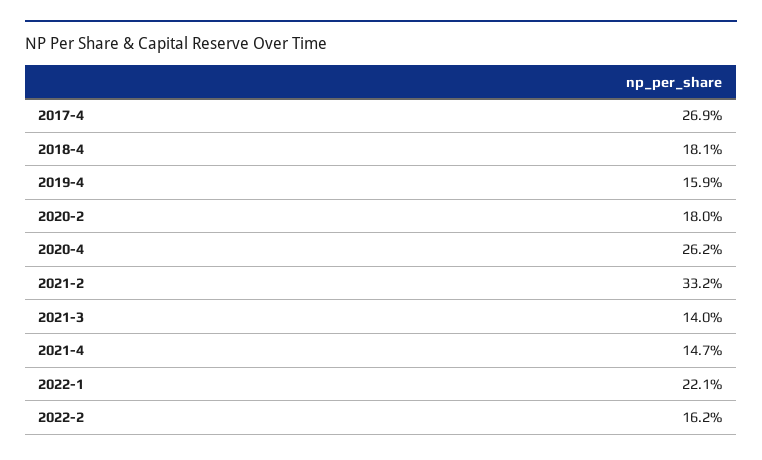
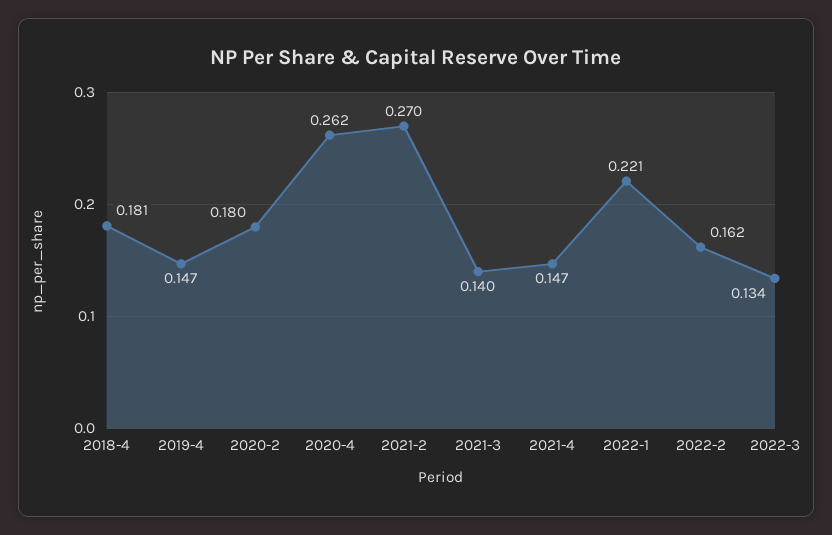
2017-4: 0.269 -> none
2019-4: 0.159 -> 0.147
2021-2: 0.332 -> 0.27
2022-3: none -> 0.134

